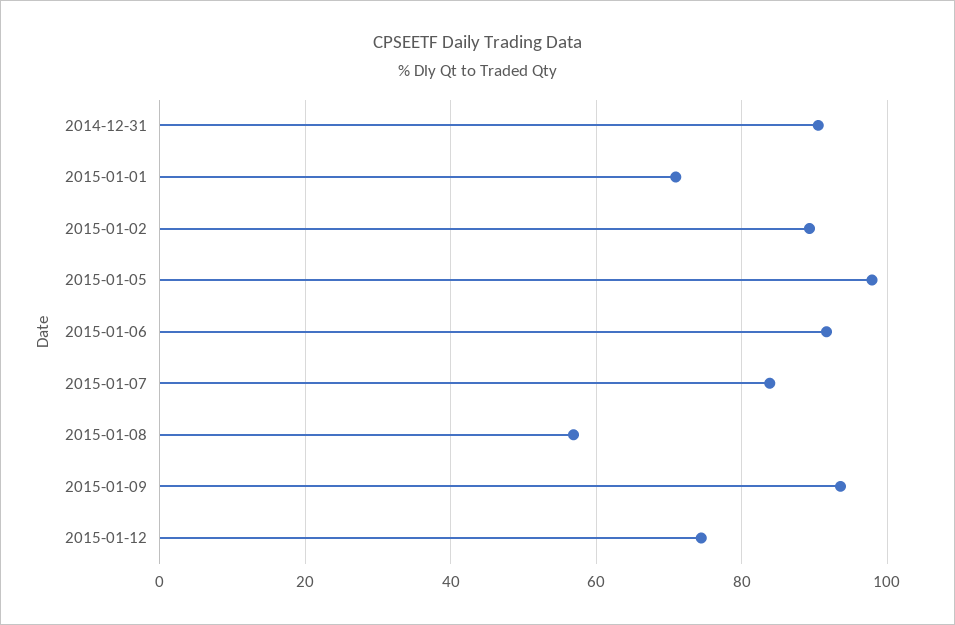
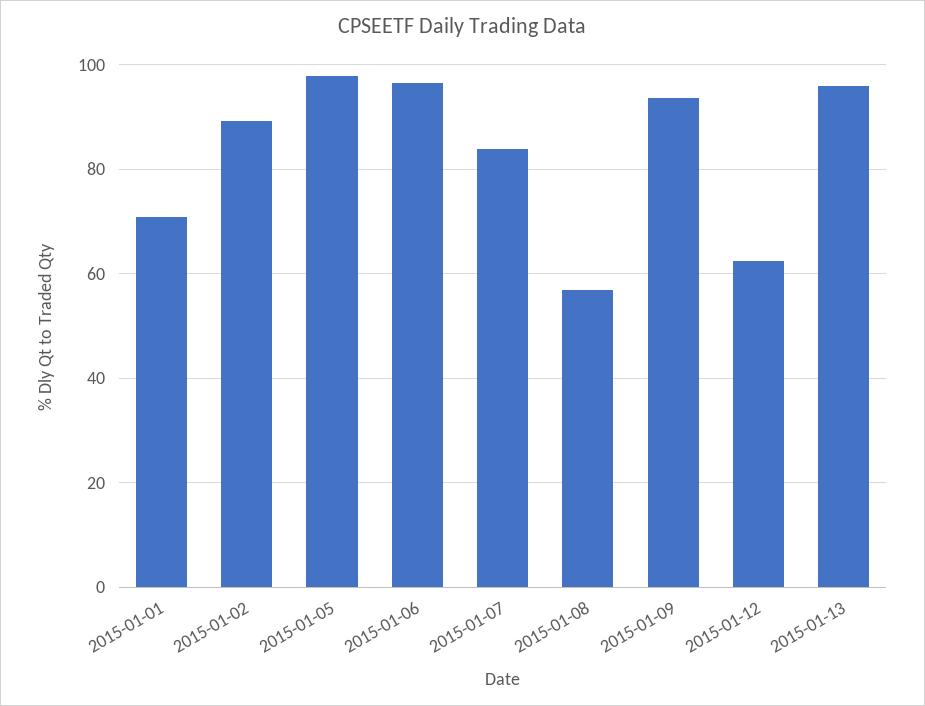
2014-12-31: 90 -> none
2015-01-06: 92 -> 96
2015-01-12: 74 -> 62
2015-01-13: none -> 96

